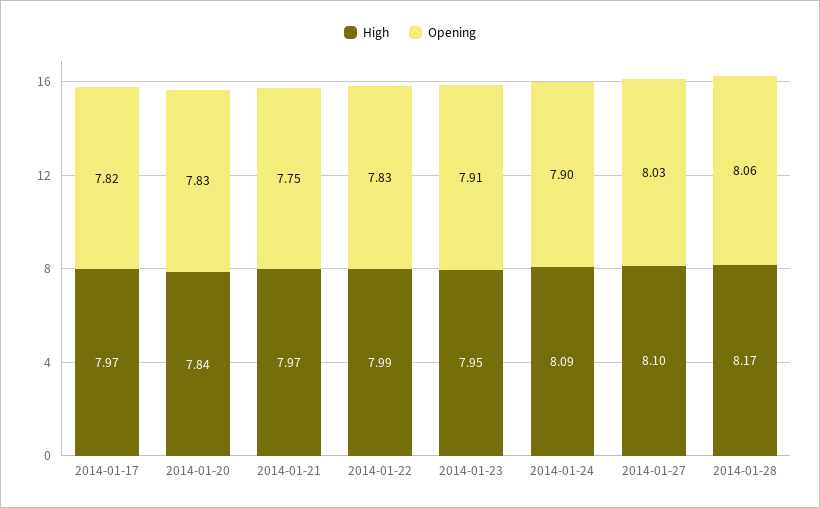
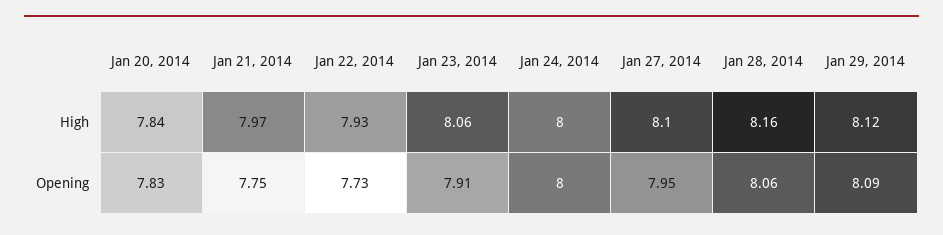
High, 2014-01-17: 7.97 -> none
Opening, 2014-01-17: 7.82 -> none
High, 2014-01-22: 7.99 -> 7.93
Opening, 2014-01-22: 7.83 -> 7.73
High, 2014-01-23: 7.95 -> 8.06
High, 2014-01-24: 8.09 -> 8
Opening, 2014-01-24: 7.9 -> 8
Opening, 2014-01-27: 8.03 -> 7.95
High, 2014-01-28: 8.17 -> 8.16
High, Jan 29, 2014: none -> 8.12
Opening, Jan 29, 2014: none -> 8.09

